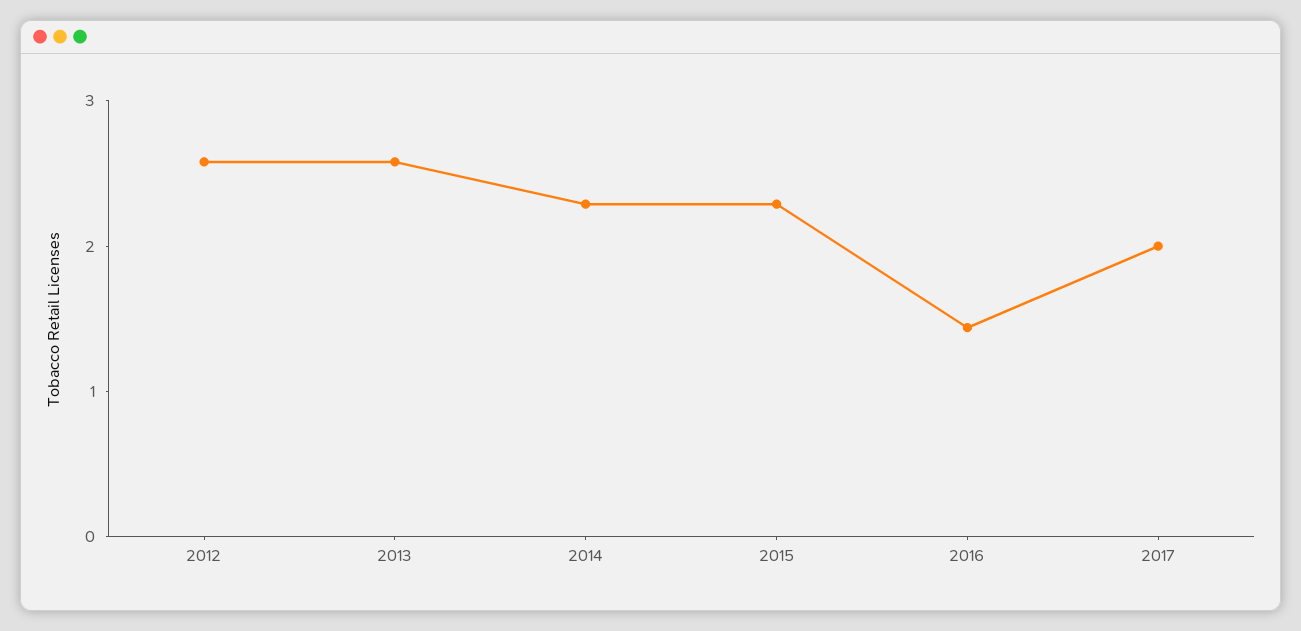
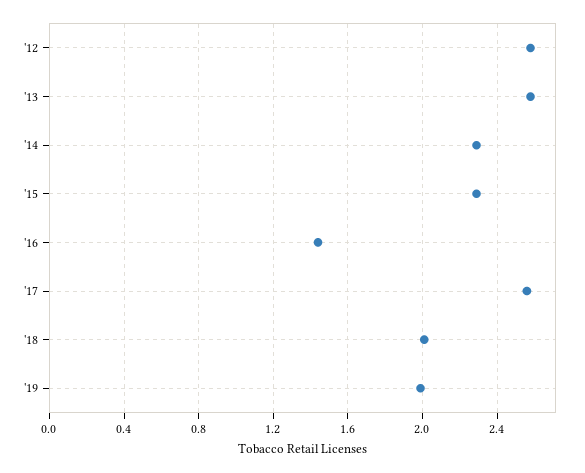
2017: 2 -> 2.55
'18: none -> 2
'19: none -> 2

